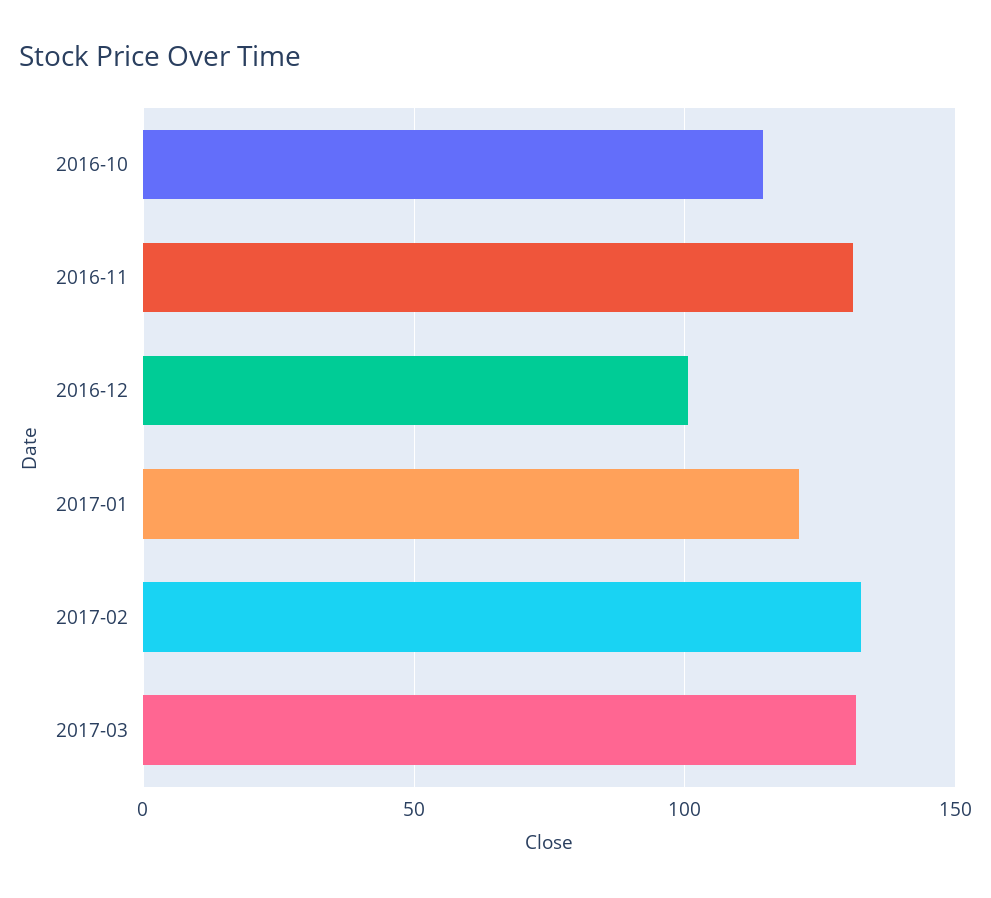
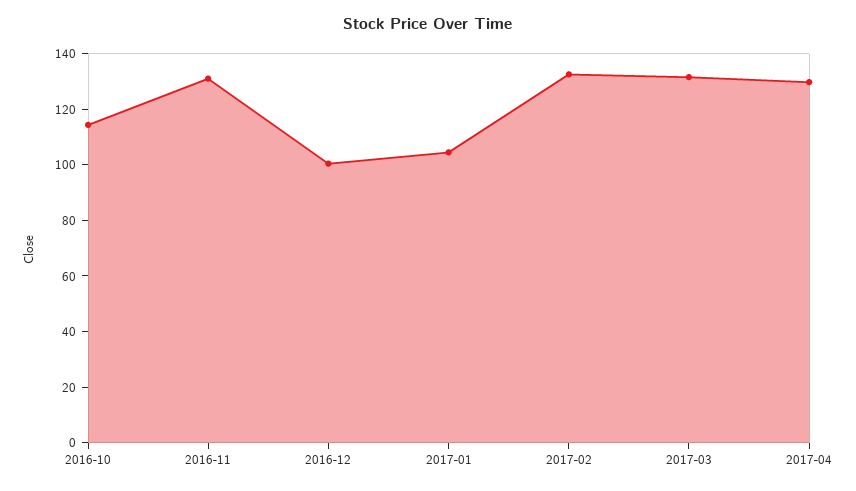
2017-01: 120 -> 105
2017-04: none -> 130

